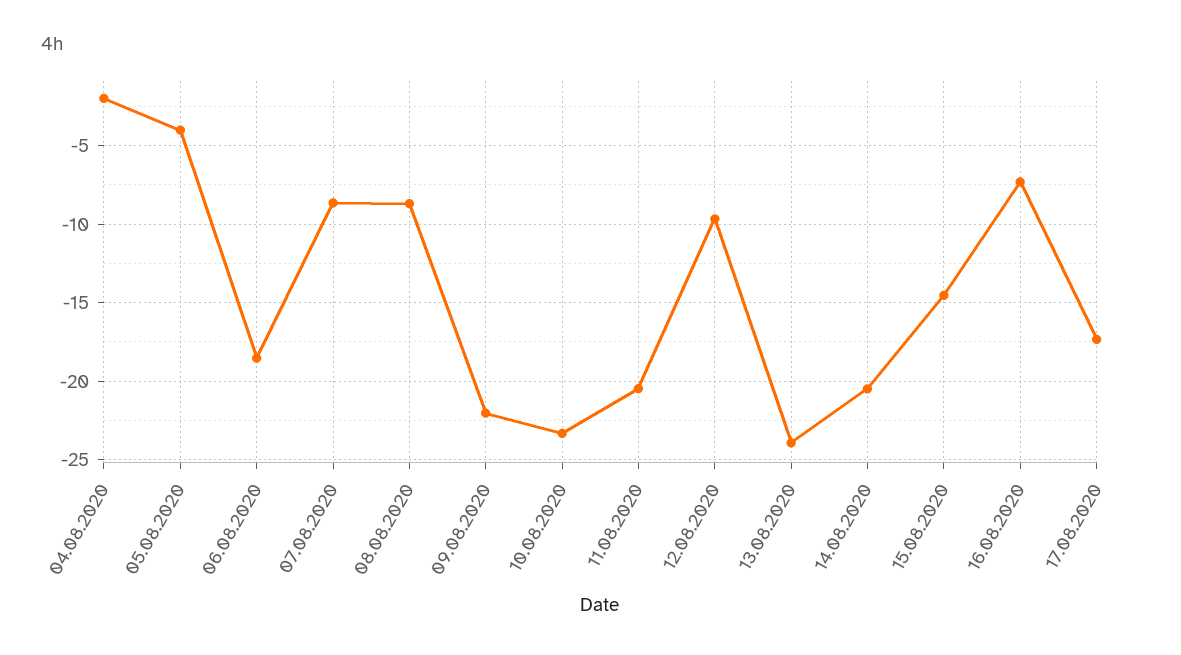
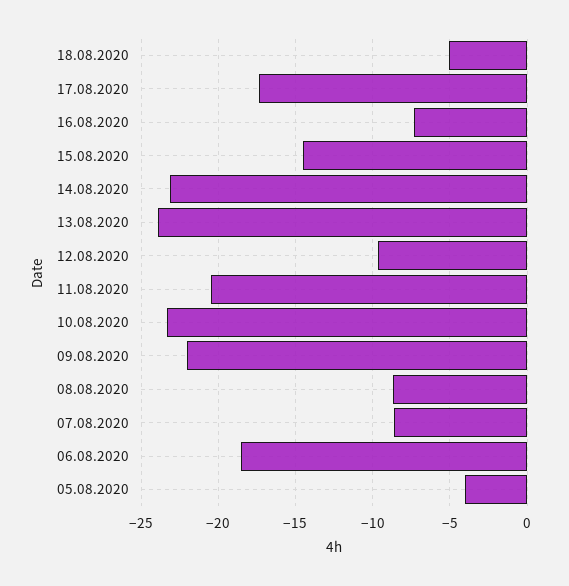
04.08.2020: -2 -> none
14.08.2020: -20.5 -> -23
18.08.2020: none -> -5

